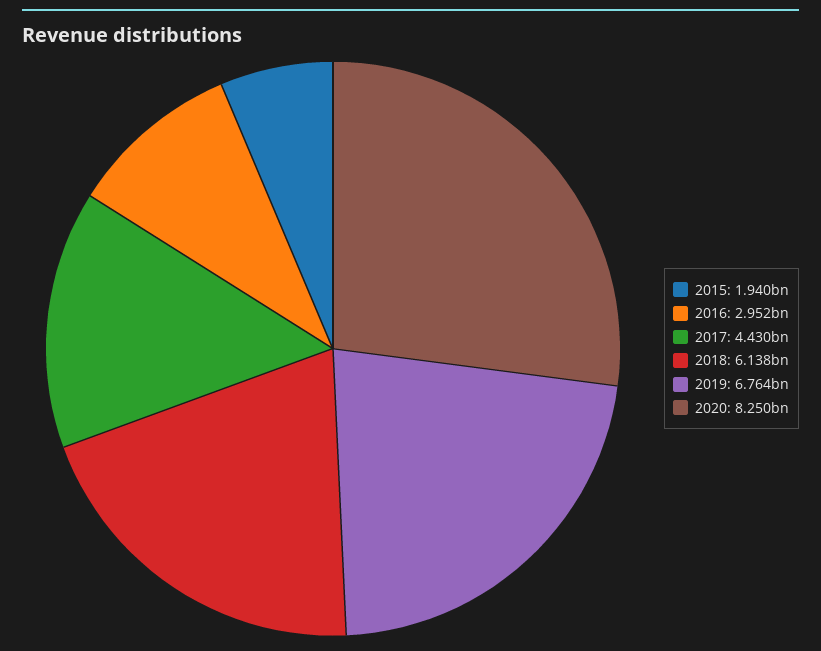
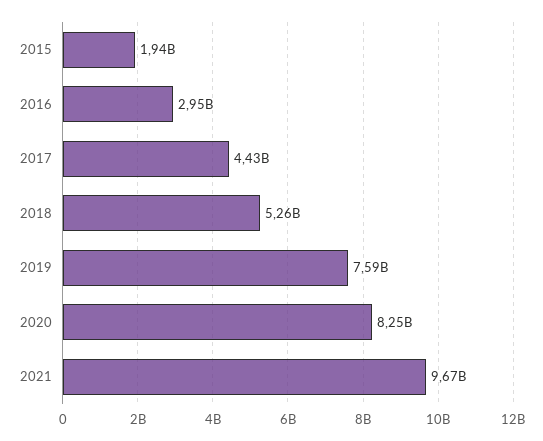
2018: 6138000000 -> 5260000000
2019: 6764000000 -> 7590000000
2021: none -> 9670000000

